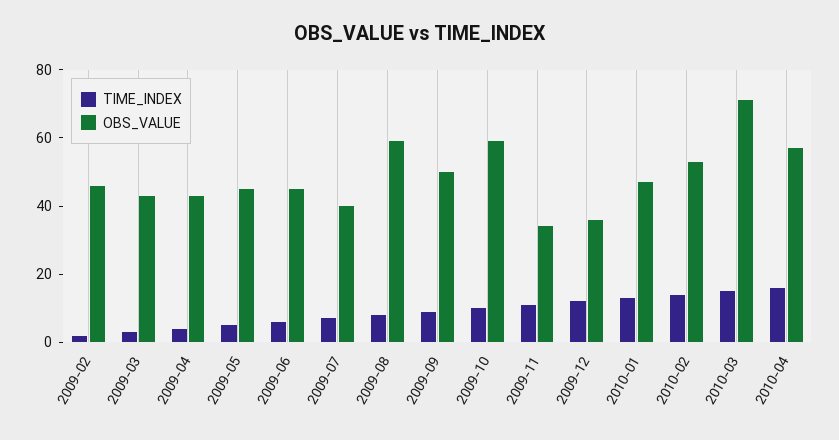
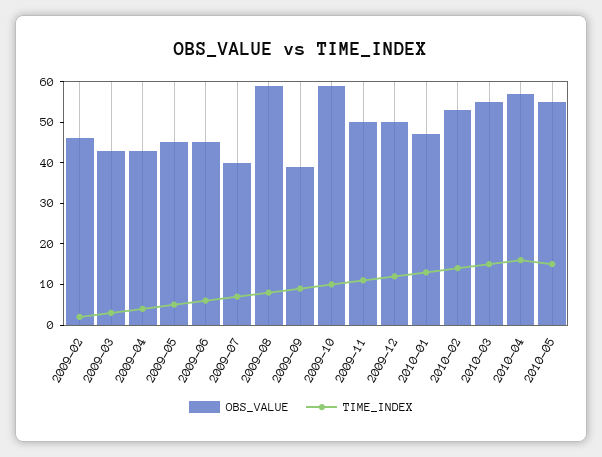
OBS_VALUE, 2009-09: 50 -> 40
OBS_VALUE, 2009-11: 35 -> 50
OBS_VALUE, 2009-12: 35 -> 50
OBS_VALUE, 2010-03: 70 -> 55
OBS_VALUE, 2010-05: none -> 55
TIME_INDEX, 2010-05: none -> 15

